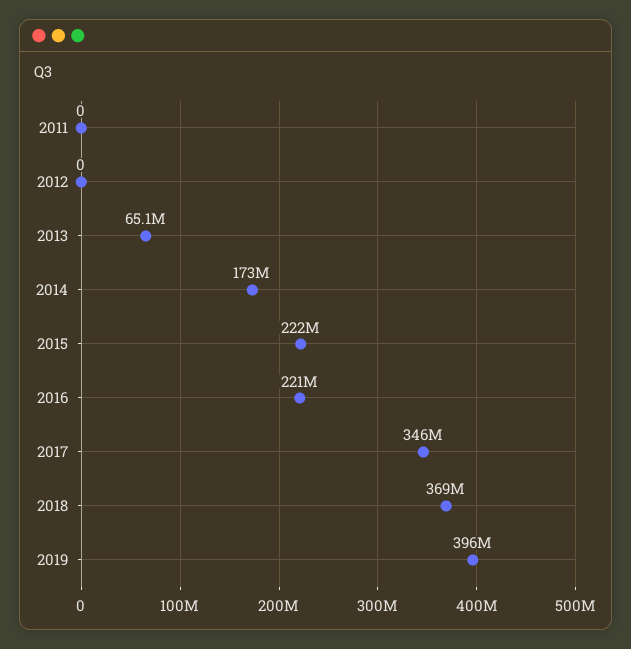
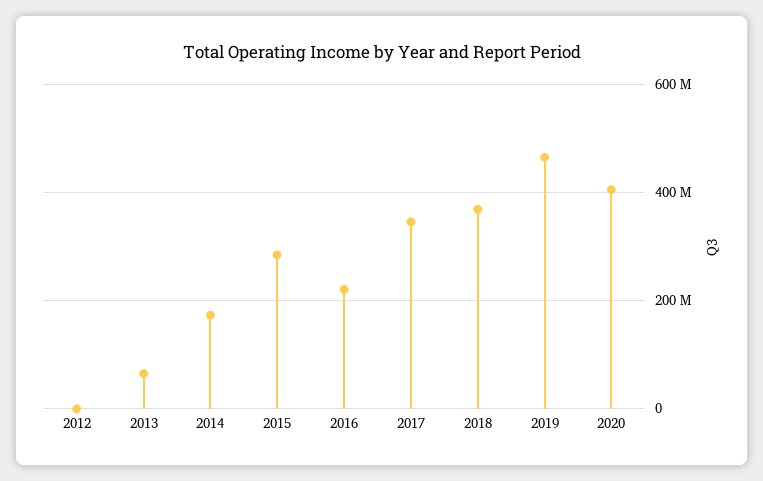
2011: 0 -> none
2015: 222000000 -> 280000000
2019: 396000000 -> 460000000
2020: none -> 400000000

